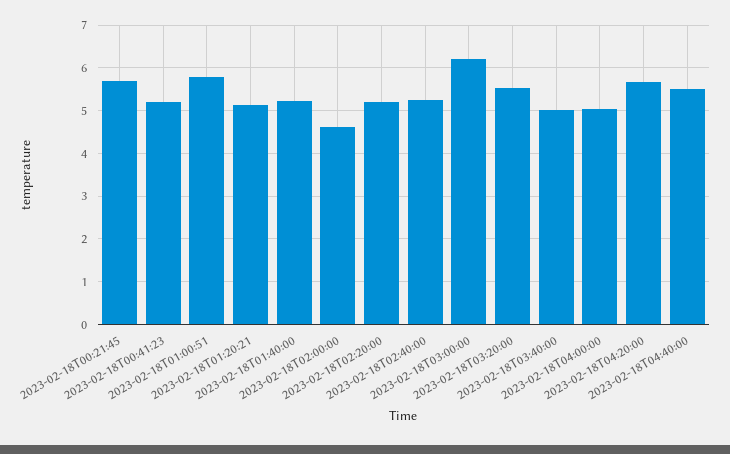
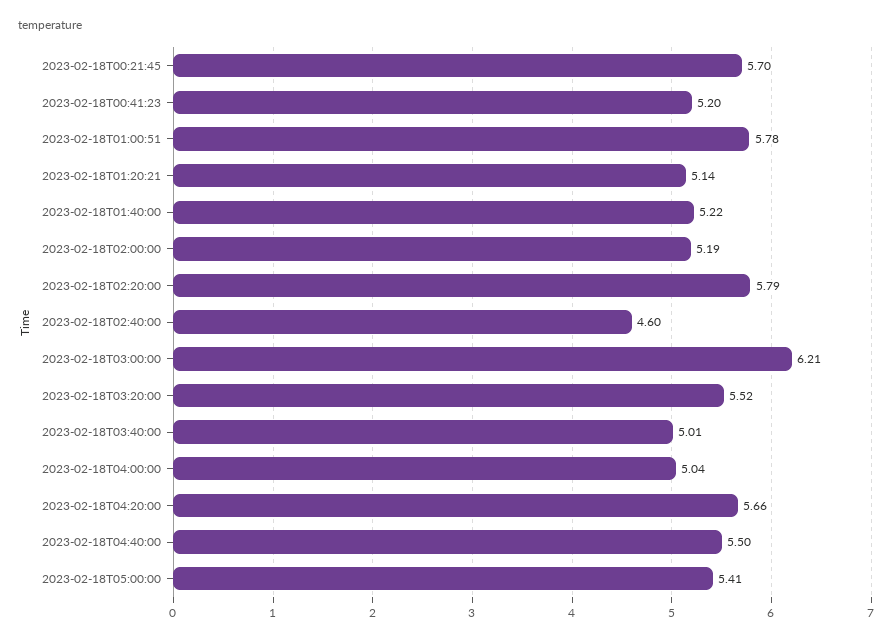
2023-02-18T02:00:00: 4.6 -> 5.19
2023-02-18T02:20:00: 5.2 -> 5.79
2023-02-18T02:40:00: 5.2 -> 4.6
2023-02-18T05:00:00: none -> 5.41

